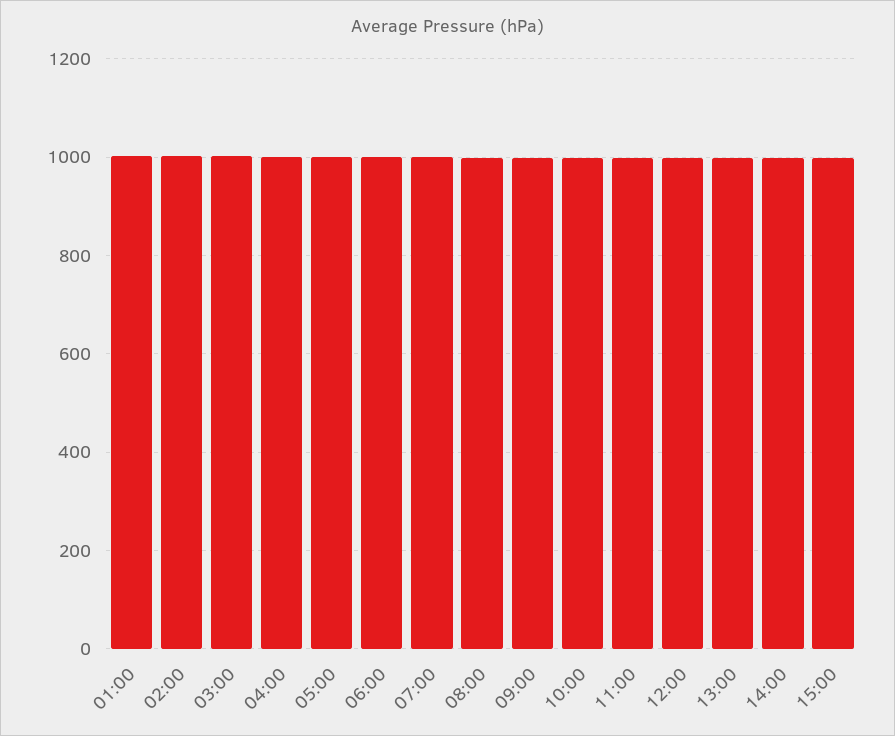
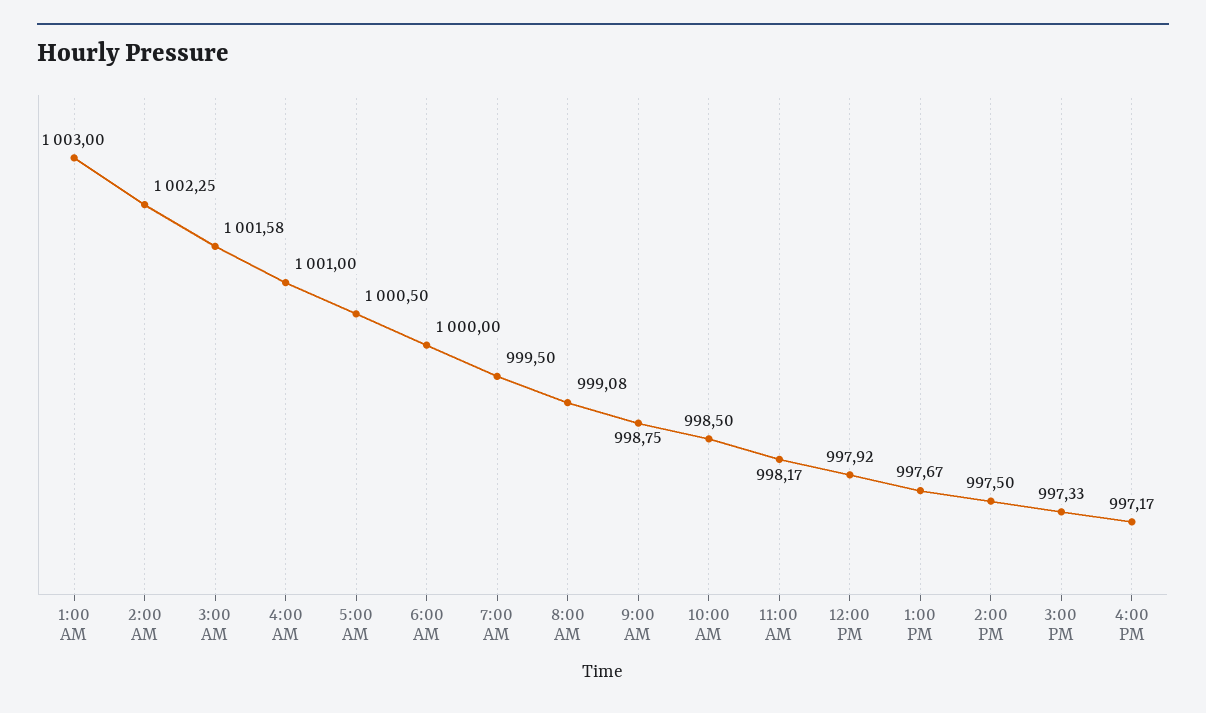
4:00 PM: none -> 997.17

